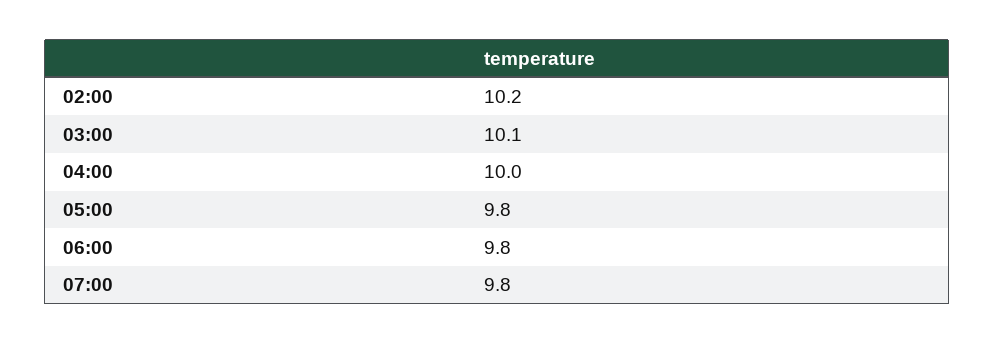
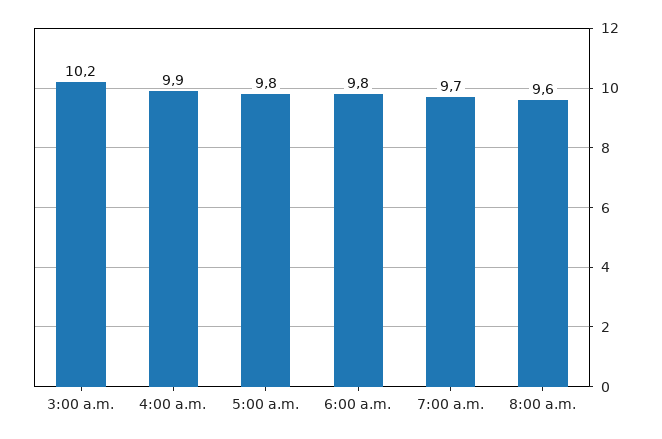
02:00: 10.2 -> none
03:00: 10.1 -> 10.2
04:00: 10 -> 9.9
07:00: 9.8 -> 9.7
8:00 a.m.: none -> 9.6

